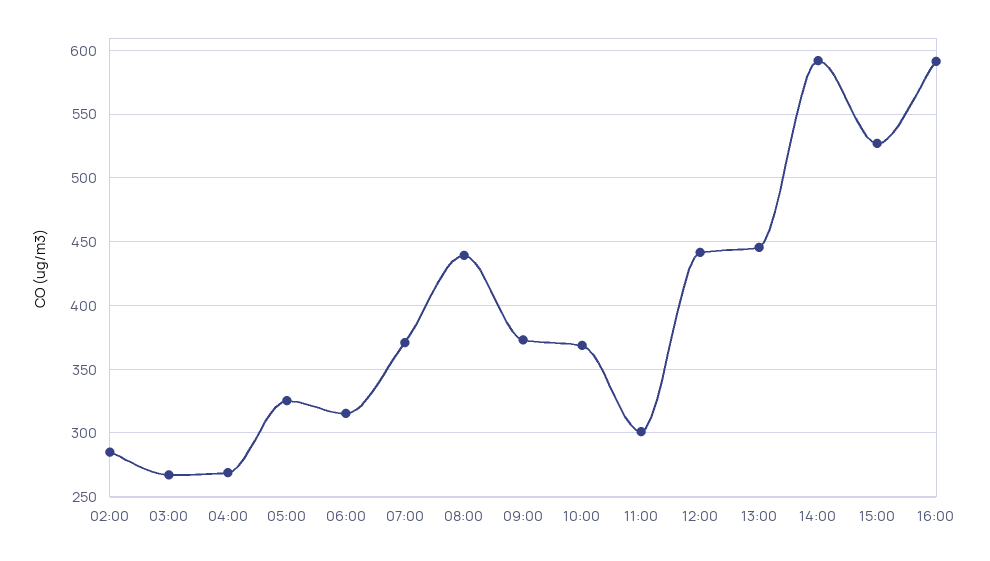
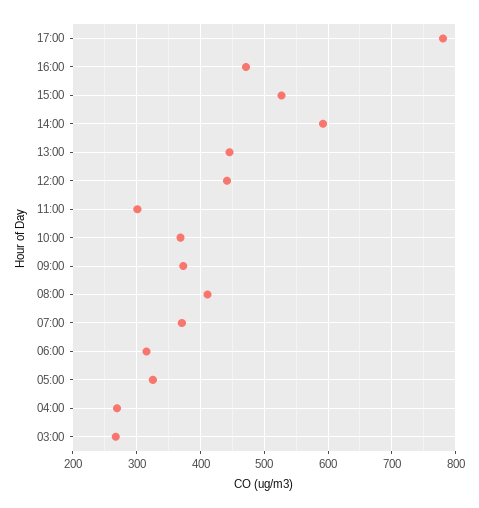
02:00: 285 -> none
08:00: 440 -> 410
16:00: 590 -> 470
17:00: none -> 780

